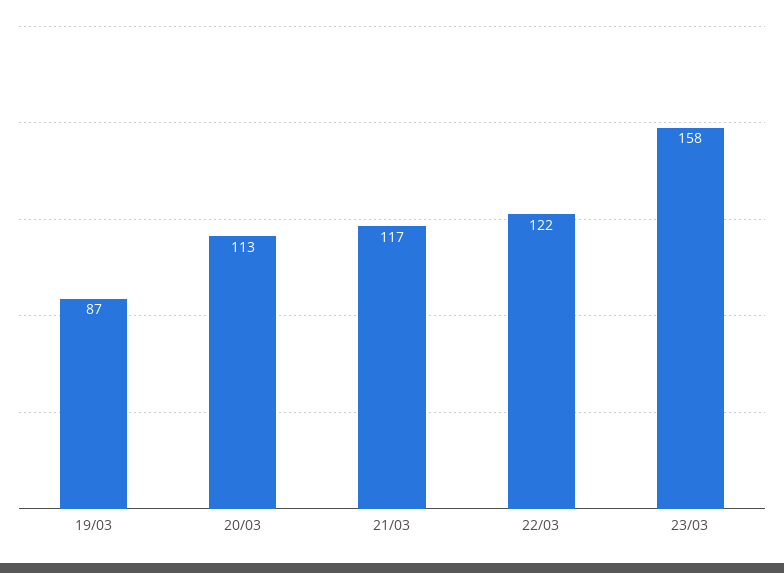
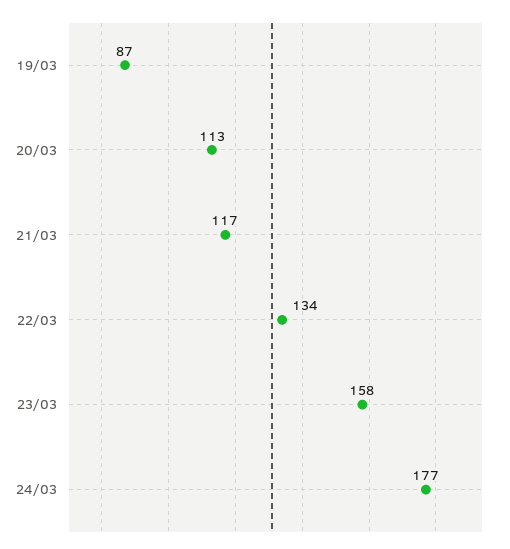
22/03: 122 -> 134
24/03: none -> 177

